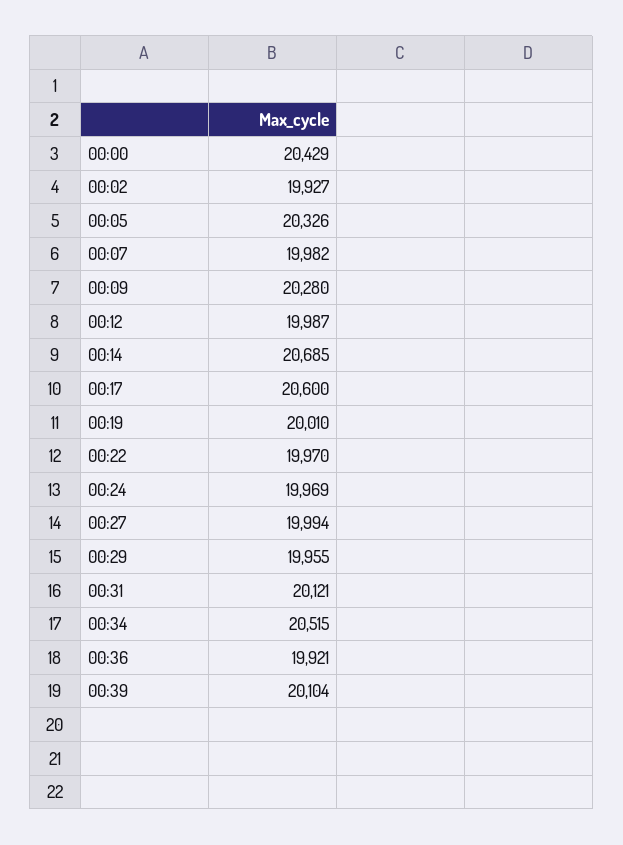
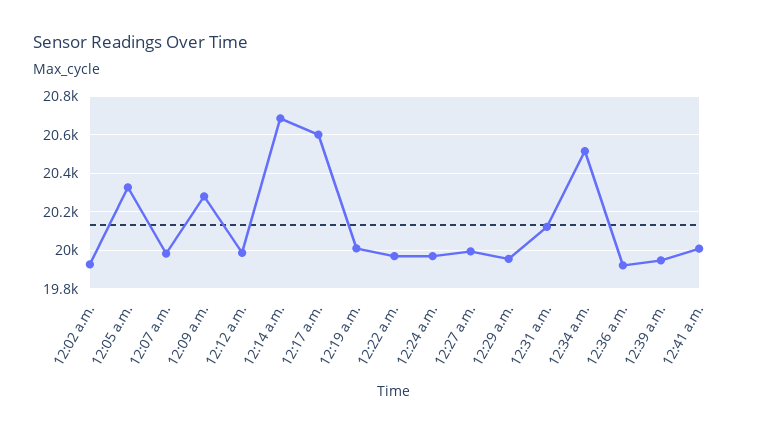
00:00: 20429 -> none
00:39: 20104 -> 19950
12:41 a.m.: none -> 20000

